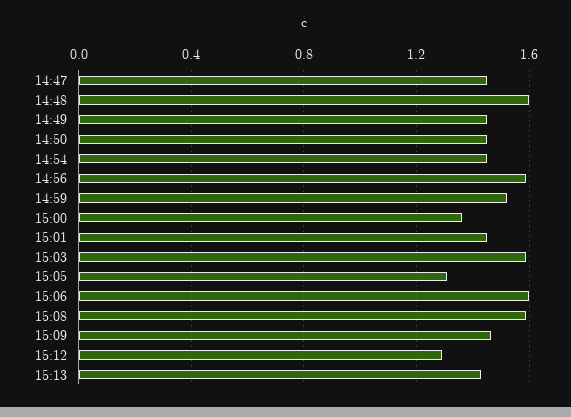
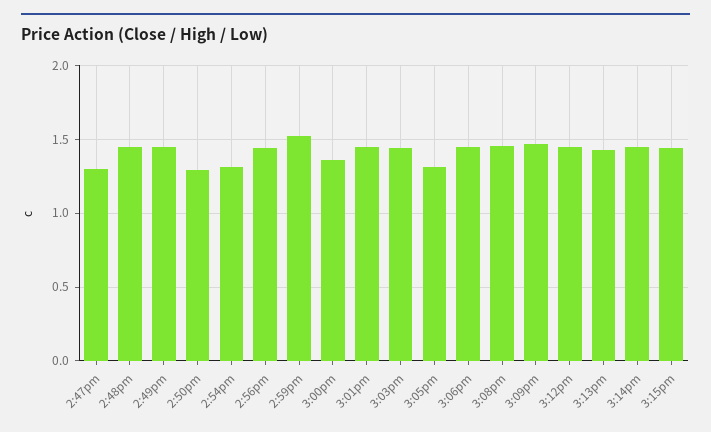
14:47: 1.45 -> 1.3
14:48: 1.6 -> 1.45
14:50: 1.45 -> 1.3
14:54: 1.45 -> 1.3
14:56: 1.6 -> 1.45
15:03: 1.6 -> 1.45
15:06: 1.6 -> 1.45
15:08: 1.6 -> 1.45
15:12: 1.3 -> 1.45
3:14pm: none -> 1.45
3:15pm: none -> 1.45

